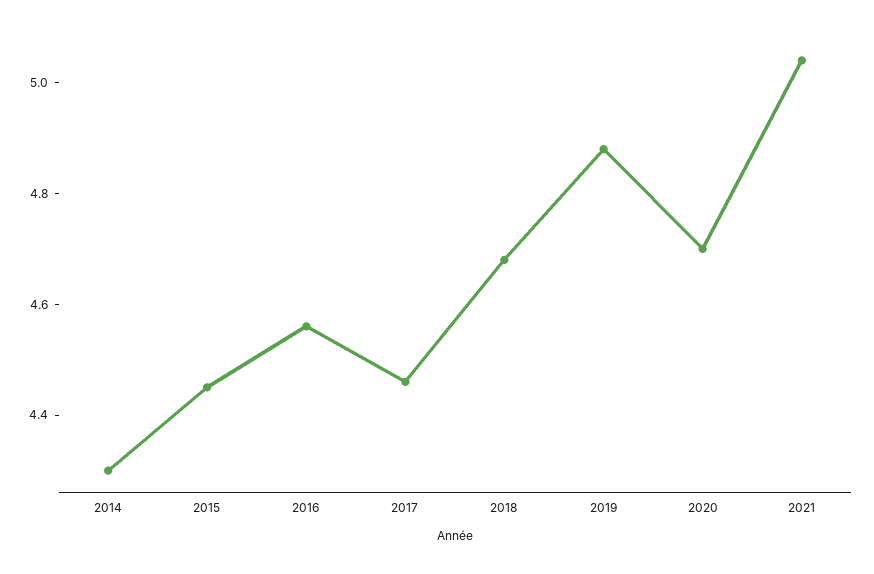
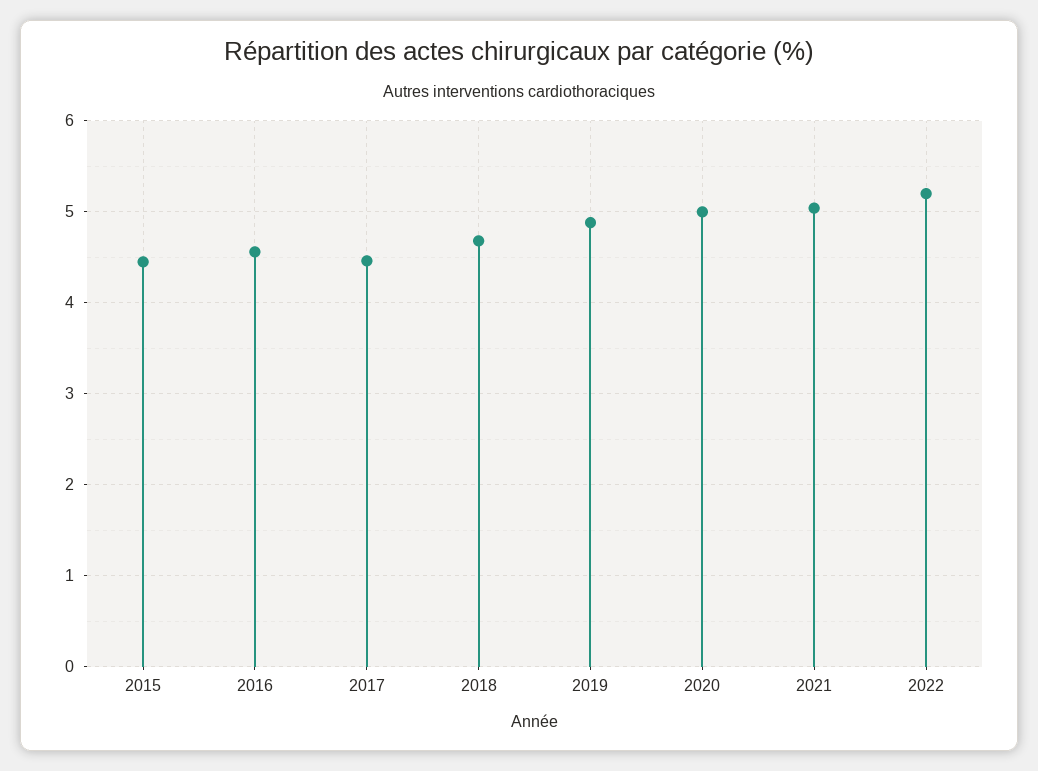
2014: 4.3 -> none
2020: 4.7 -> 5
2022: none -> 5.2

